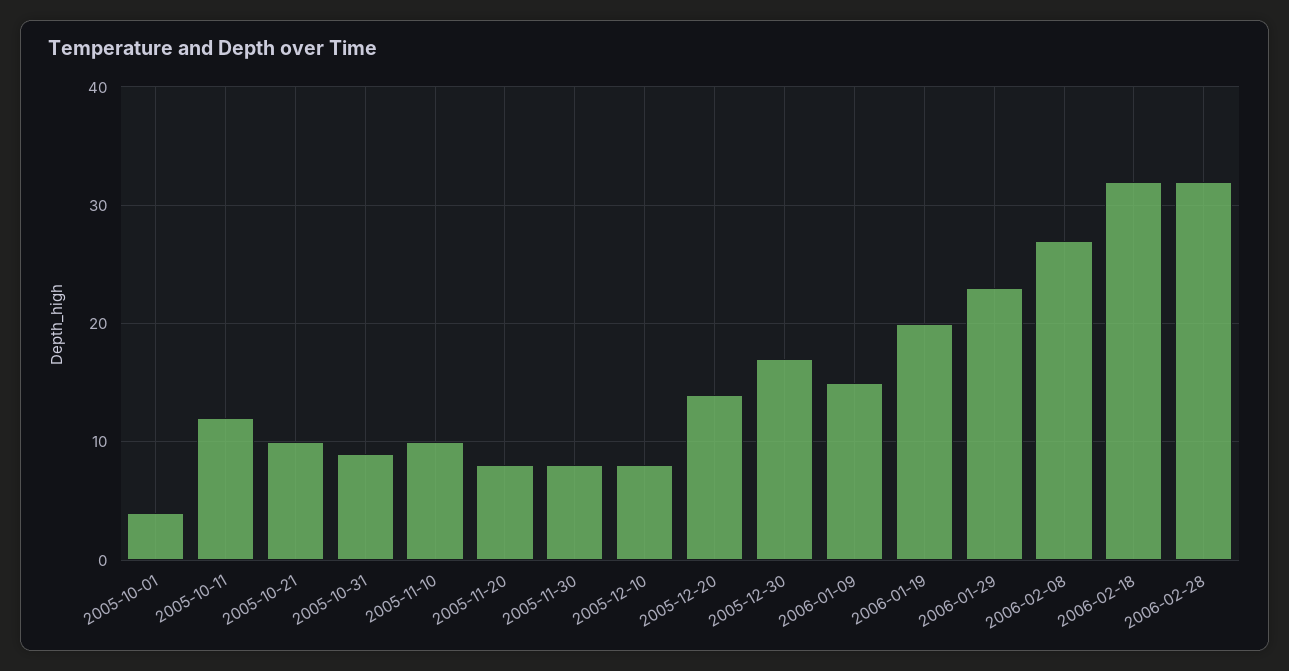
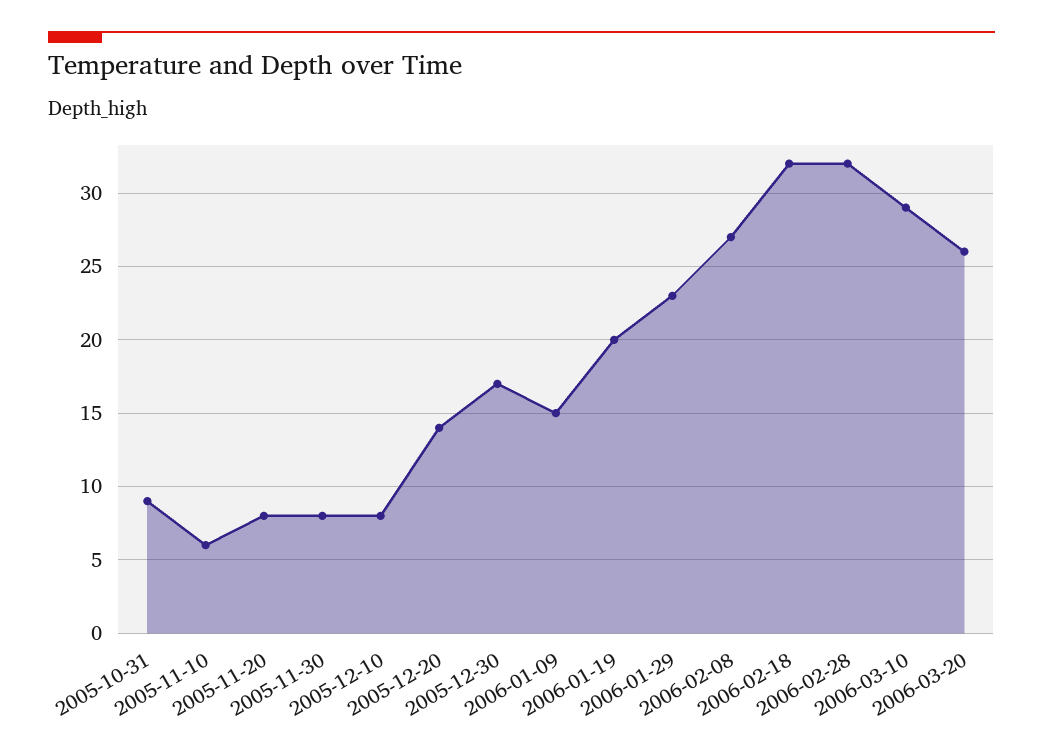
2005-10-01: 4 -> none
2005-10-11: 12 -> none
2005-10-21: 10 -> none
2005-11-10: 10 -> 6
2006-03-10: none -> 29
2006-03-20: none -> 26

